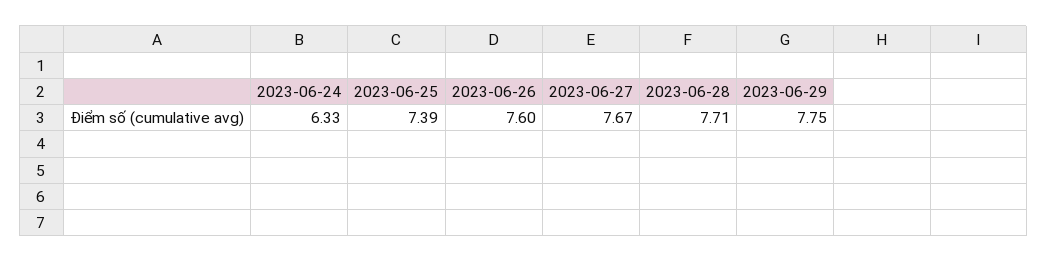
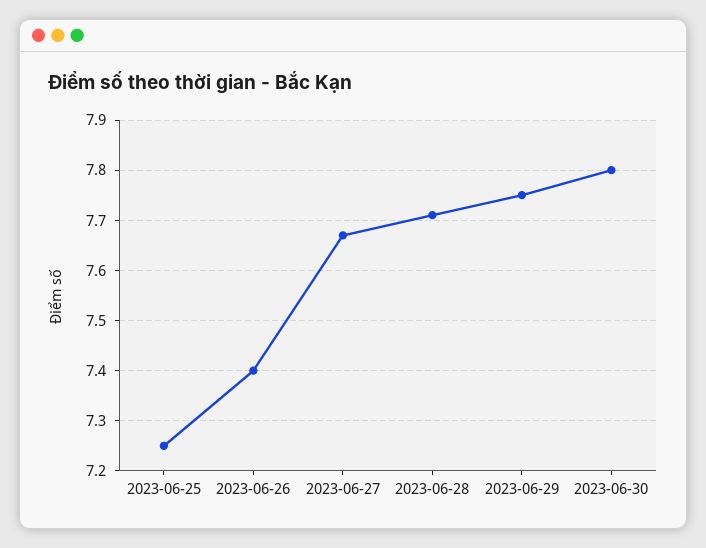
2023-06-24: 6.33 -> none
2023-06-25: 7.39 -> 7.25
2023-06-26: 7.6 -> 7.4
2023-06-30: none -> 7.8

